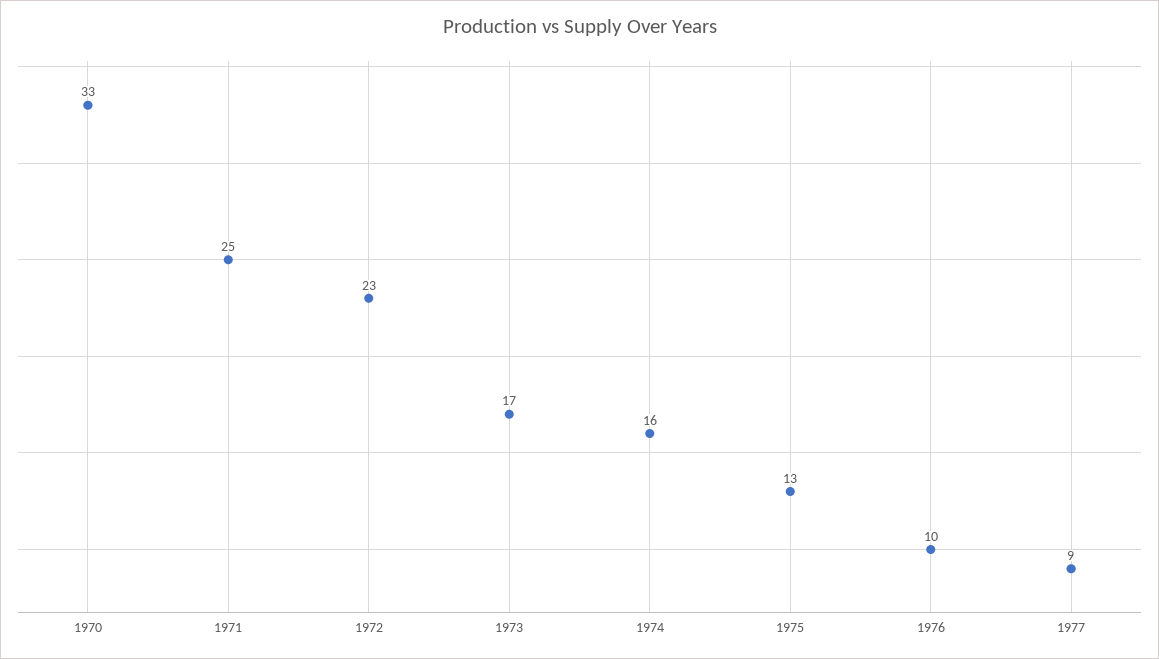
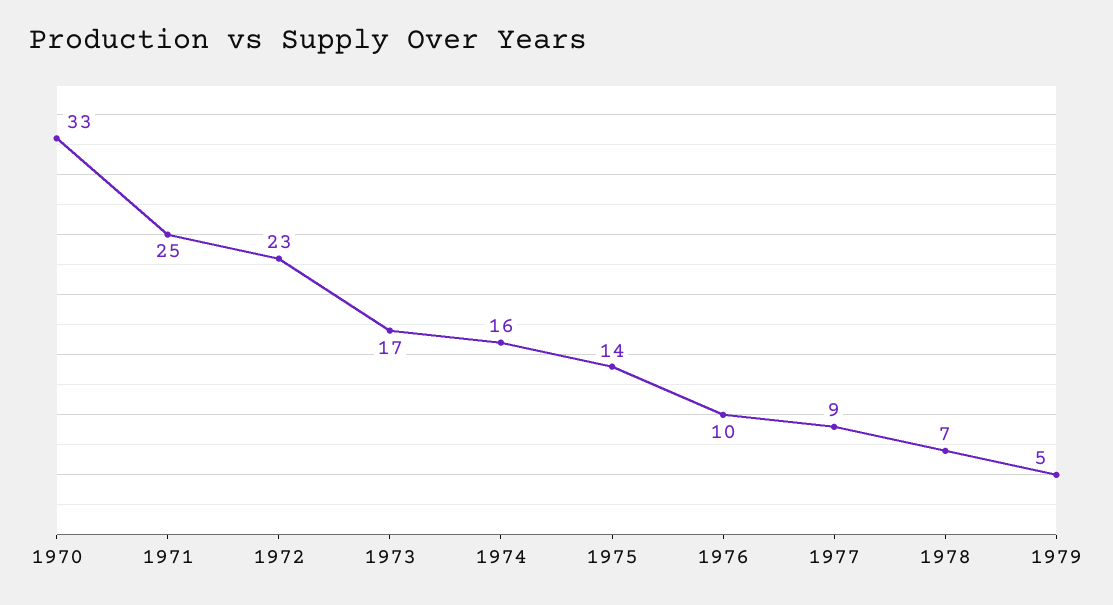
1975: 13 -> 14
1978: none -> 7
1979: none -> 5

